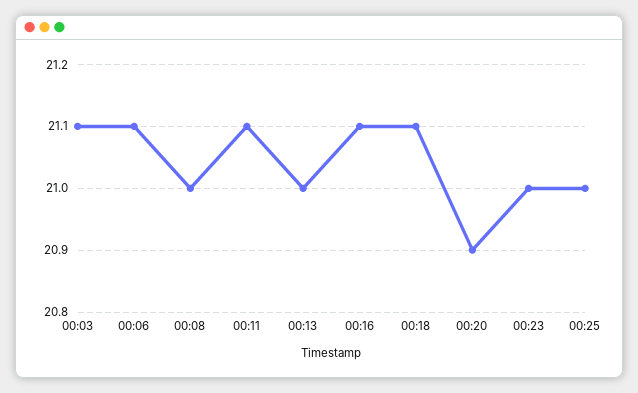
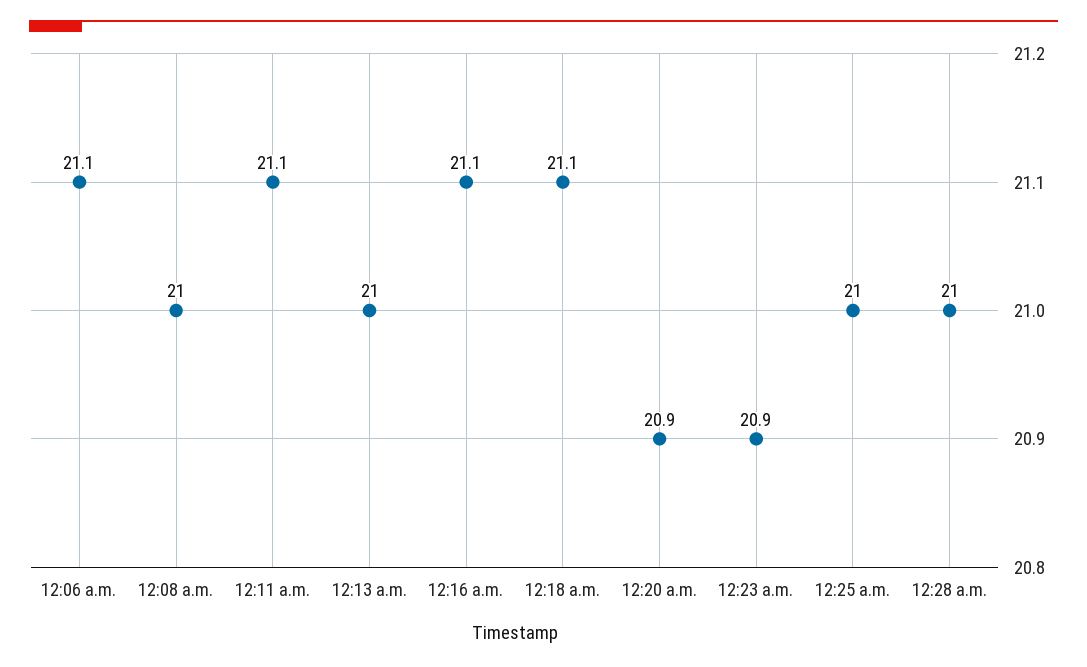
00:03: 21.1 -> none
00:23: 21 -> 20.9
12:28 a.m.: none -> 21

